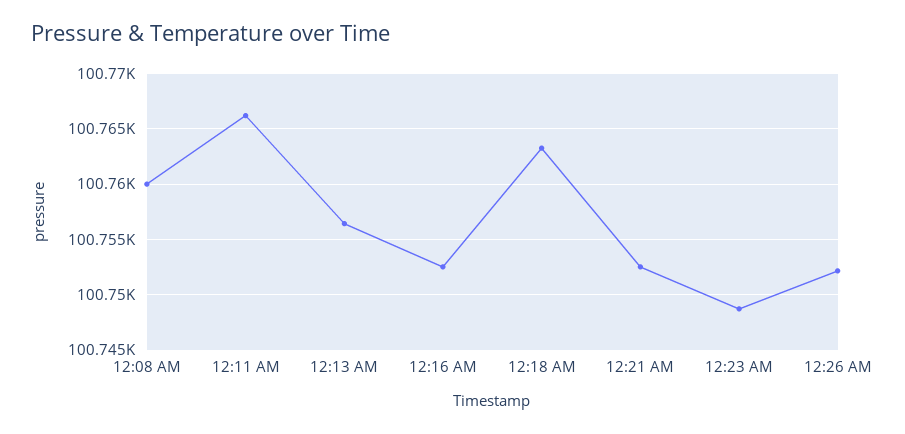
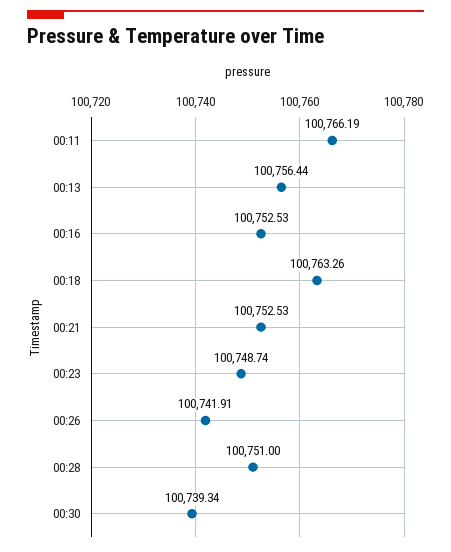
12:08 AM: 100760 -> none
12:26 AM: 100752 -> 100741.91
00:28: none -> 100751
00:30: none -> 100739.34

